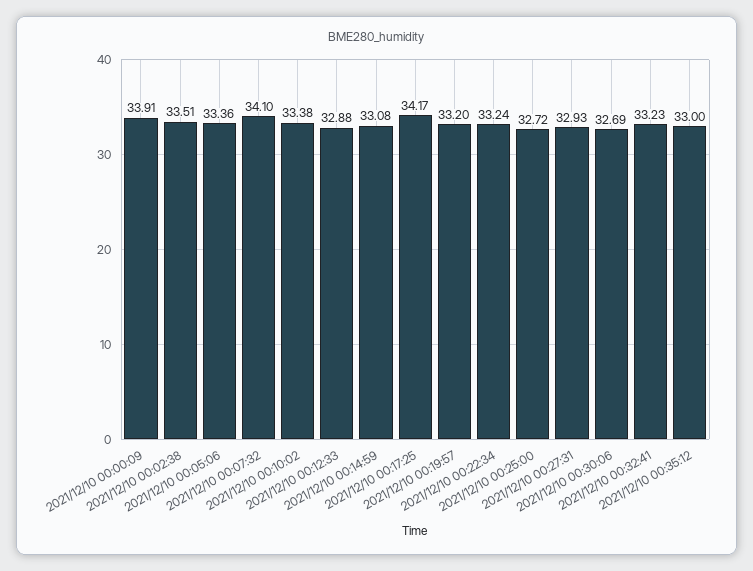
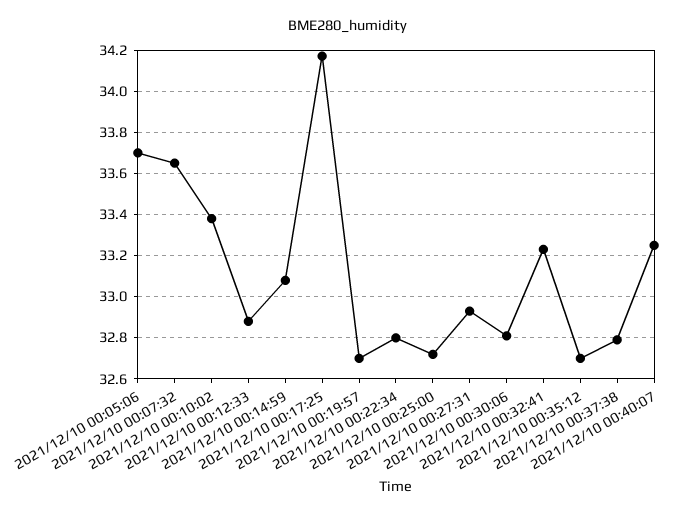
2021/12/10 00:00:09: 33.91 -> none
2021/12/10 00:02:38: 33.51 -> none
2021/12/10 00:05:06: 33.36 -> 33.7
2021/12/10 00:07:32: 34.1 -> 33.65
2021/12/10 00:19:57: 33.2 -> 32.7
2021/12/10 00:22:34: 33.24 -> 32.8
2021/12/10 00:30:06: 32.69 -> 32.8
2021/12/10 00:35:12: 33 -> 32.7
2021/12/10 00:37:38: none -> 32.8
2021/12/10 00:40:07: none -> 33.25

